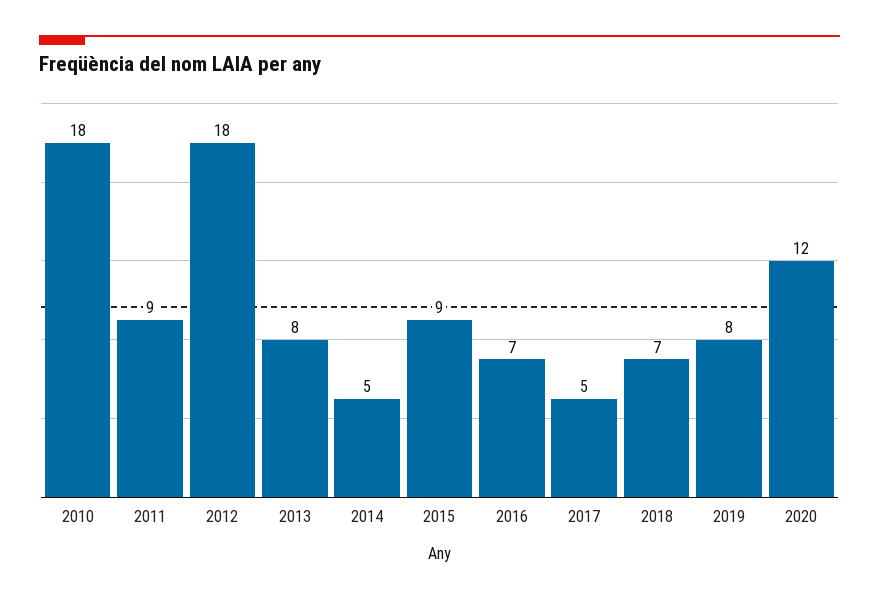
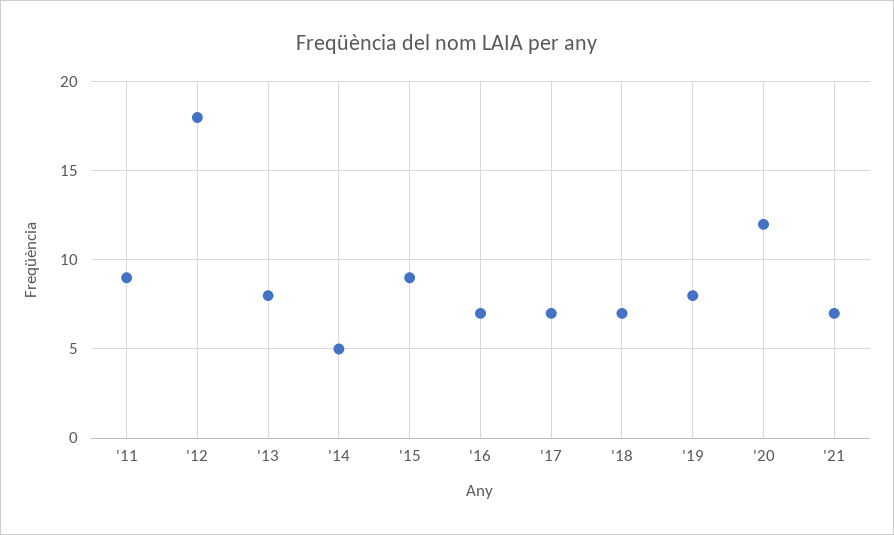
2010: 18 -> none
2017: 5 -> 7
'21: none -> 7

